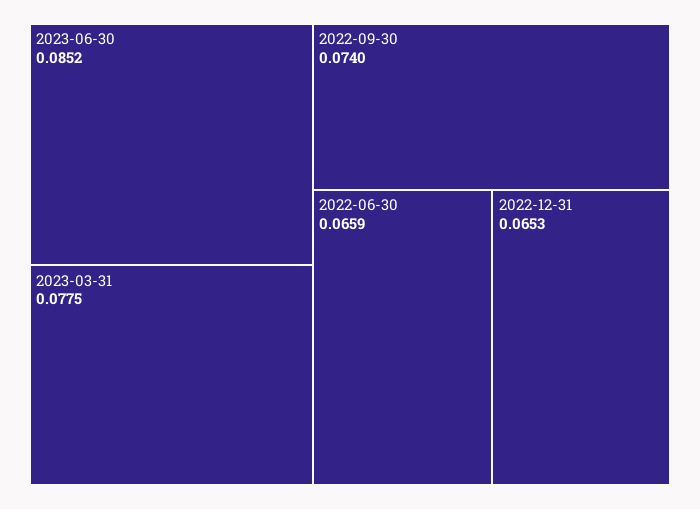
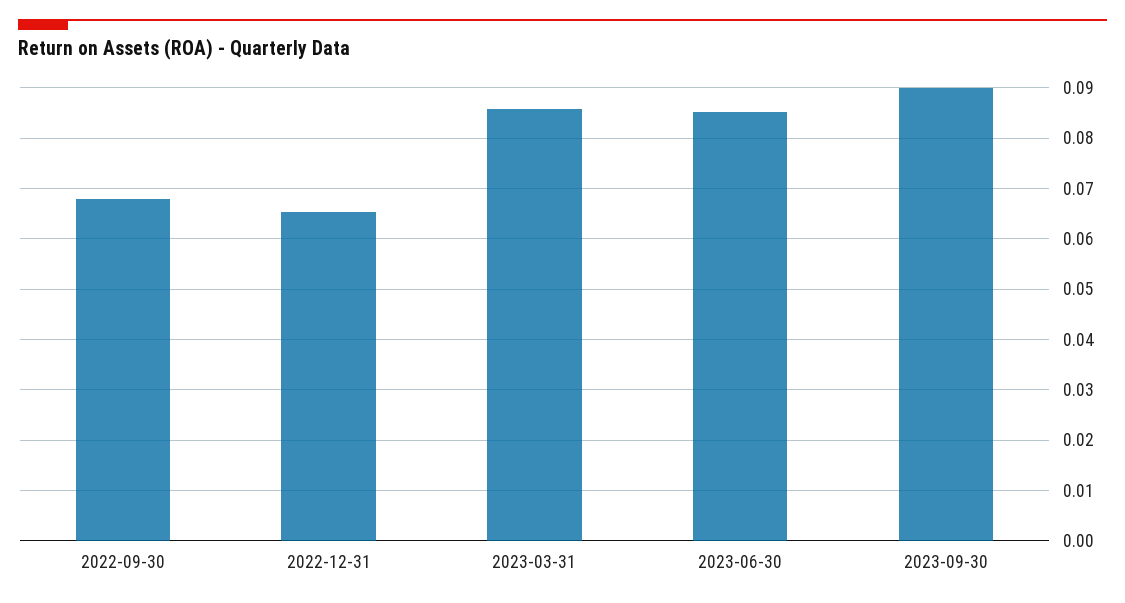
2023-03-31: 0.0775 -> 0.086
2022-09-30: 0.074 -> 0.068
2022-06-30: 0.0659 -> none
2023-09-30: none -> 0.09

